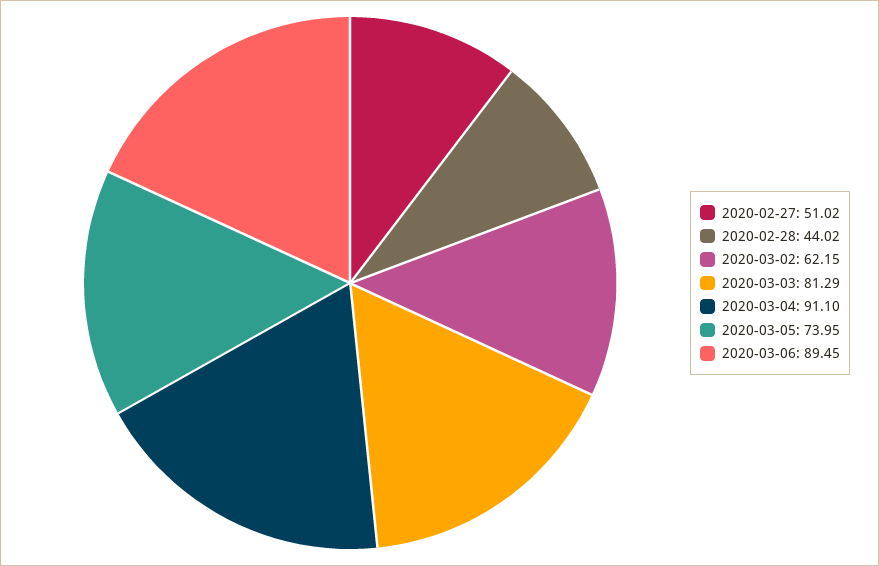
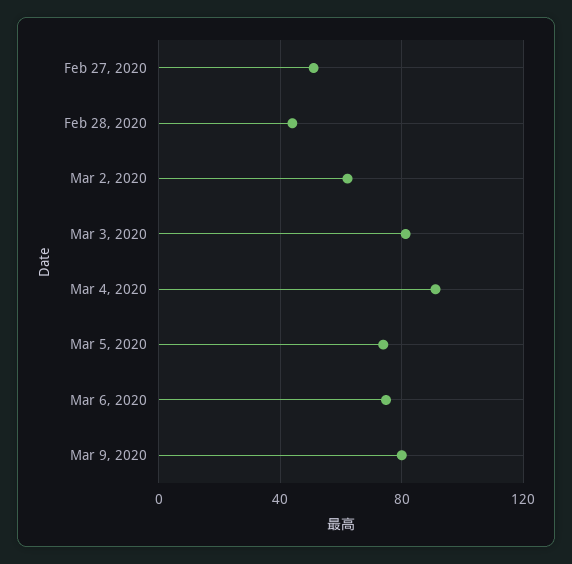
2020-03-06: 89.45 -> 75
Mar 9, 2020: none -> 80

